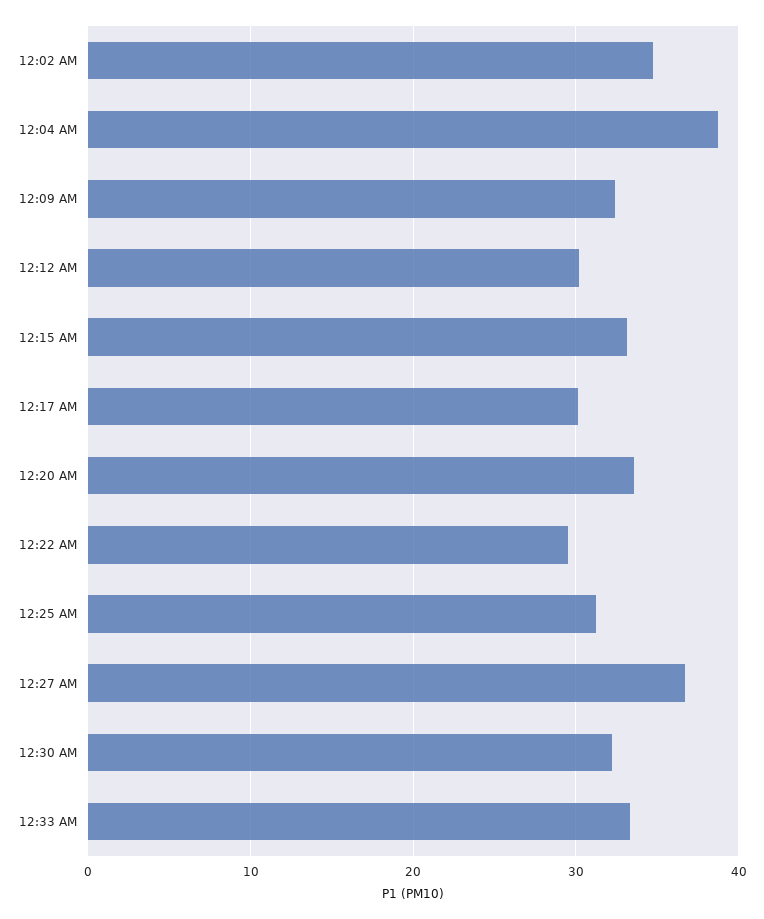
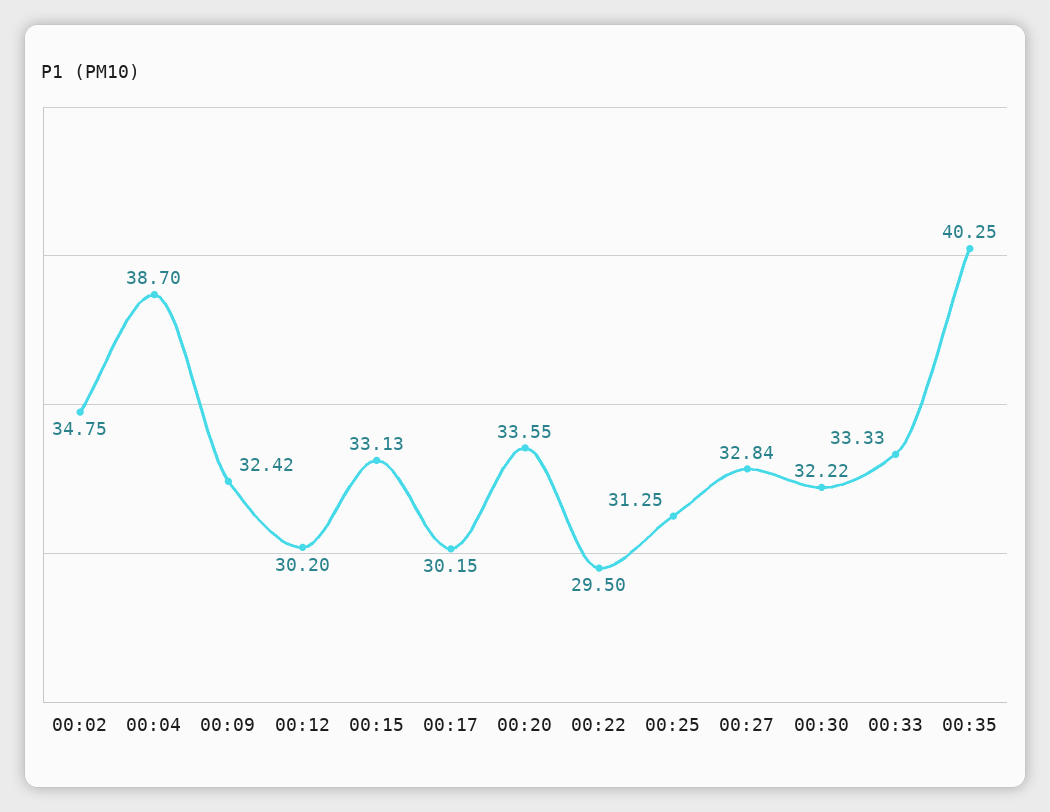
12:27 AM: 37 -> 32.84
00:35: none -> 40.25

